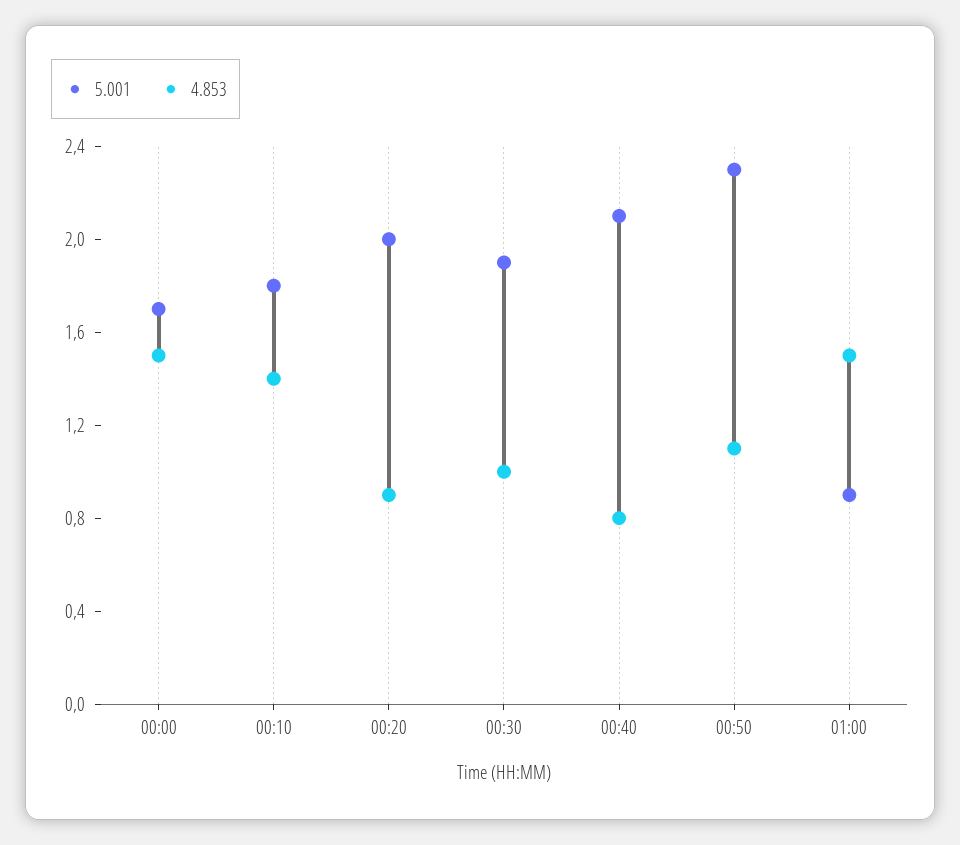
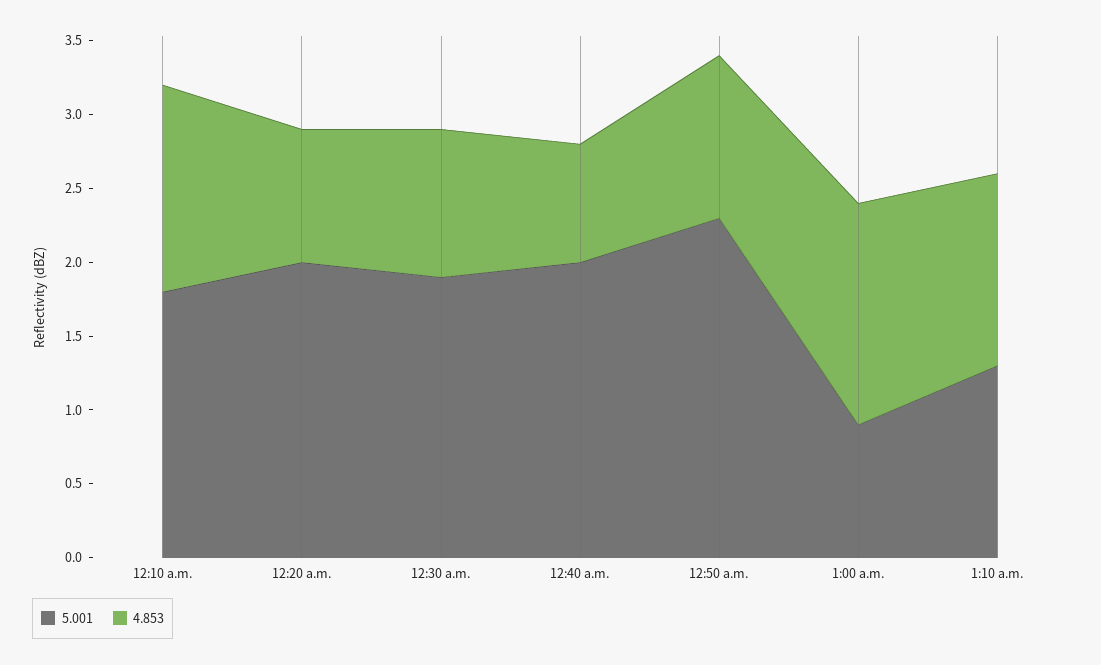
5.001, 00:00: 1.7 -> none
4.853, 00:00: 1.5 -> none
5.001, 00:40: 2.1 -> 2
5.001, 1:10 a.m.: none -> 1.3
4.853, 1:10 a.m.: none -> 1.3

